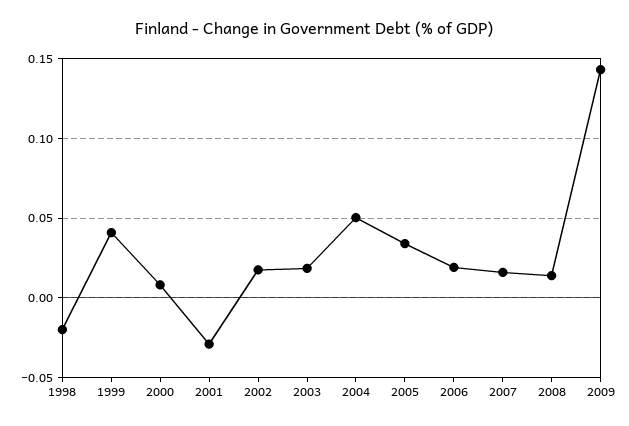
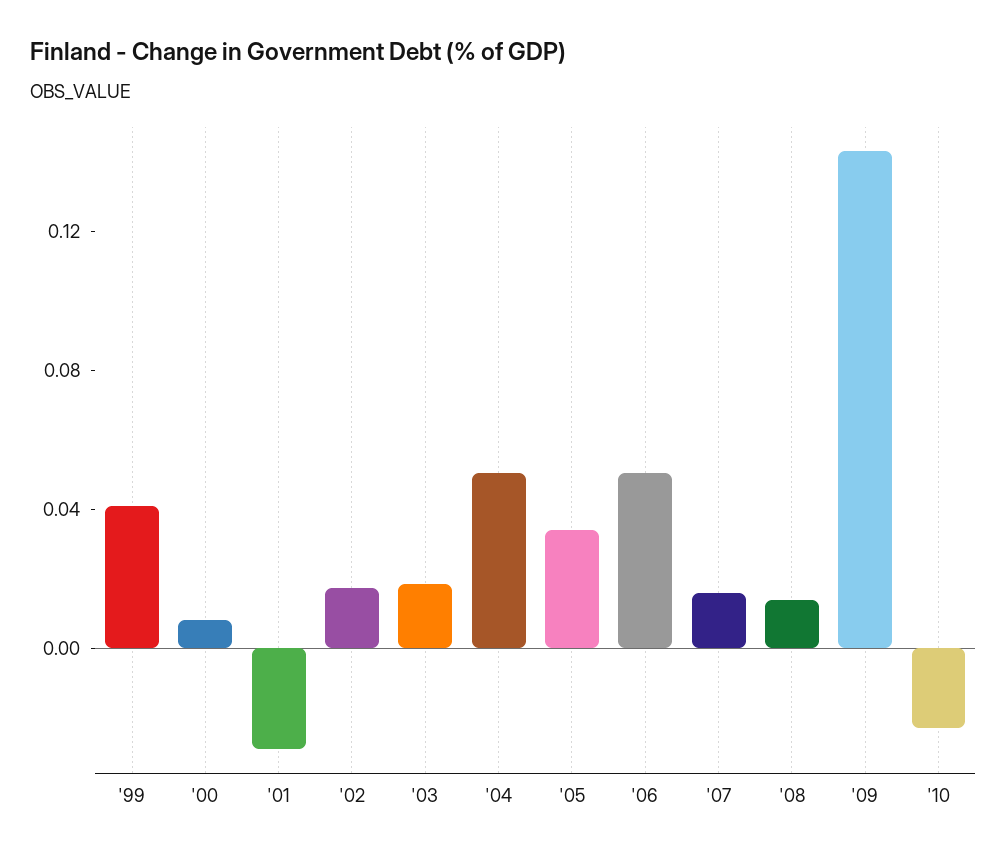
1998: -0.02 -> none
2006: 0.02 -> 0.05
'10: none -> -0.02

